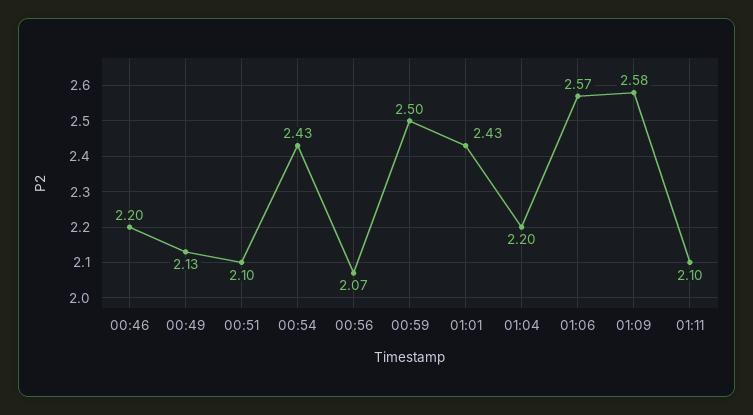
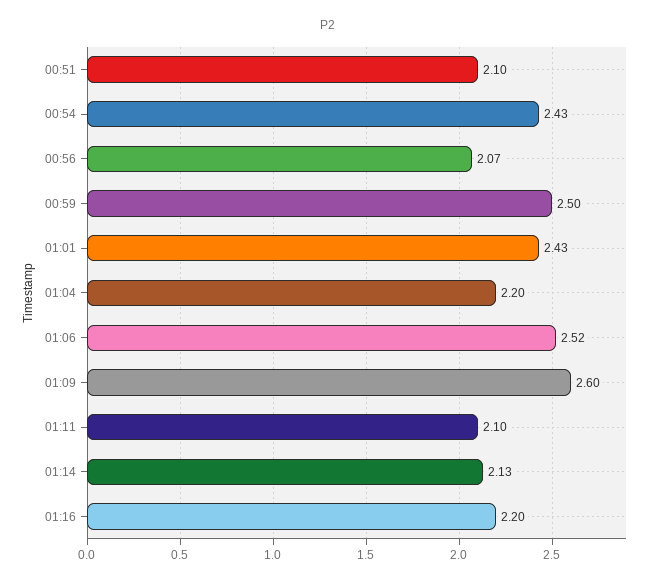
00:46: 2.2 -> none
00:49: 2.13 -> none
01:06: 2.57 -> 2.52
01:09: 2.58 -> 2.6
01:14: none -> 2.13
01:16: none -> 2.2

